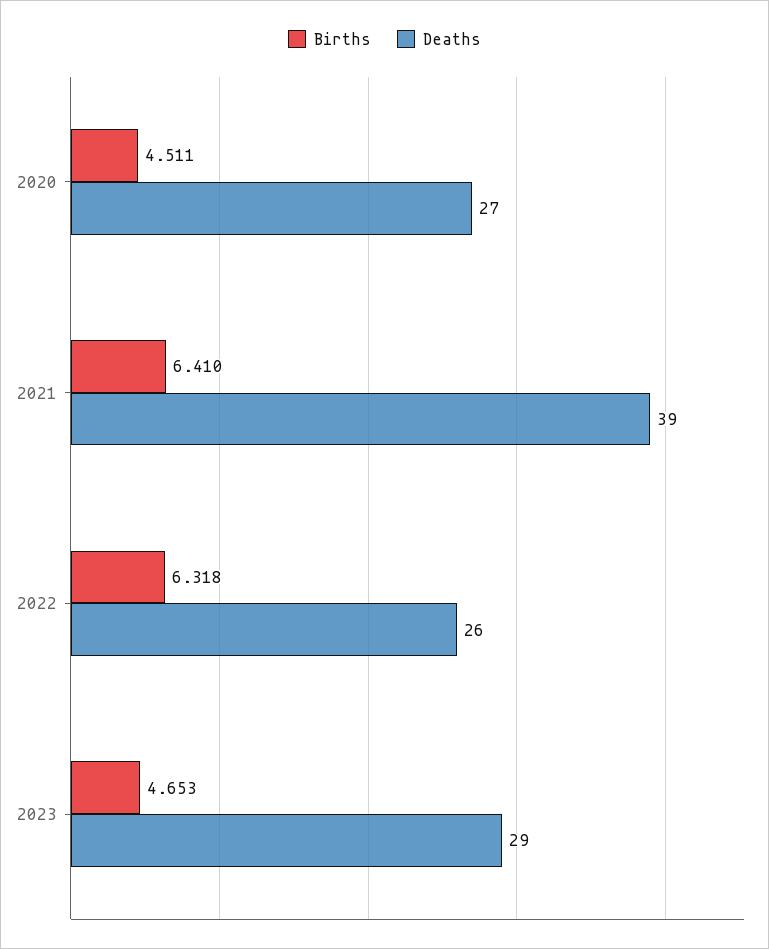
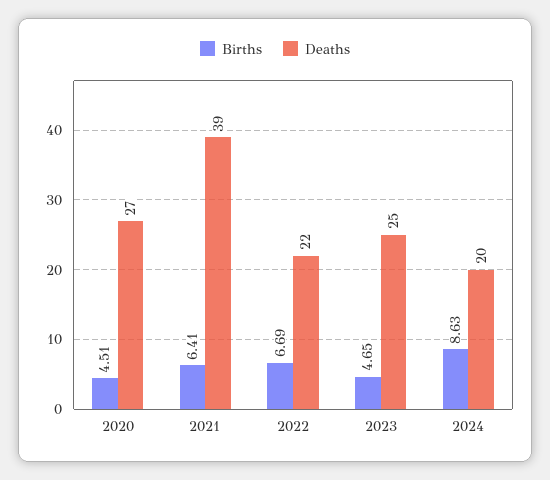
Births, 2022: 6.318 -> 6.69
Deaths, 2022: 26 -> 22
Deaths, 2023: 29 -> 25
Births, 2024: none -> 8.63
Deaths, 2024: none -> 20

